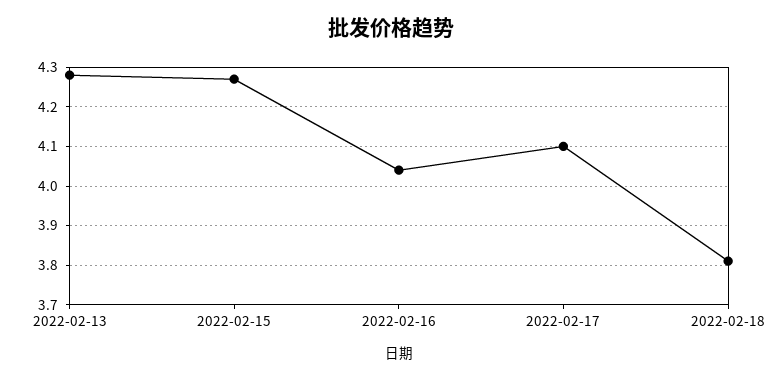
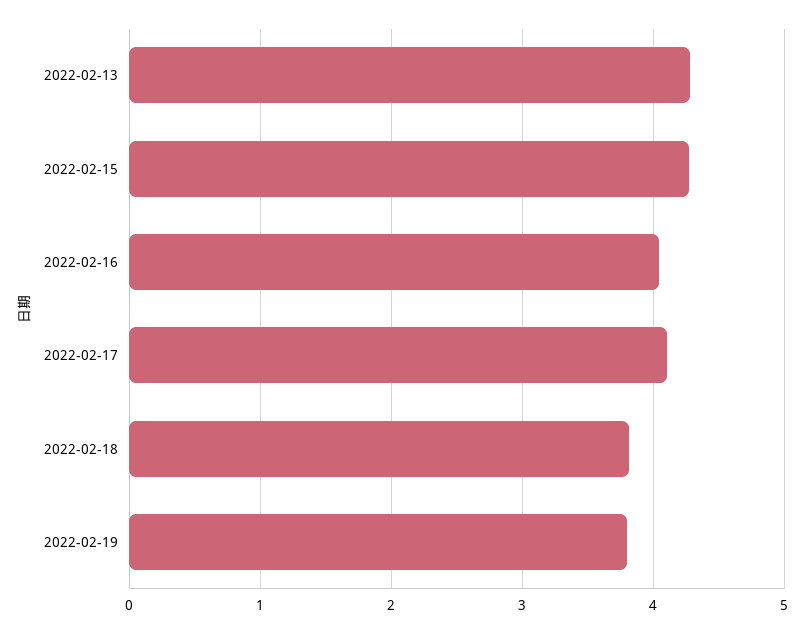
2022-02-19: none -> 3.8

